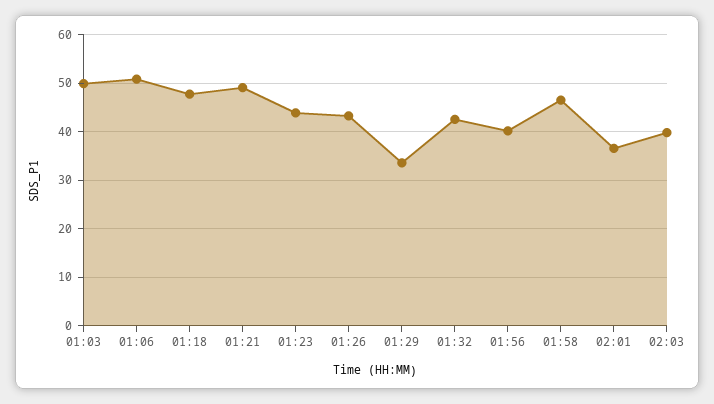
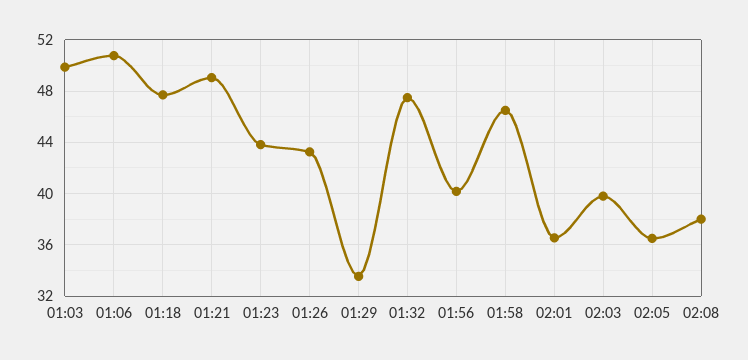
01:32: 42 -> 47.5
02:05: none -> 36.5
02:08: none -> 38

